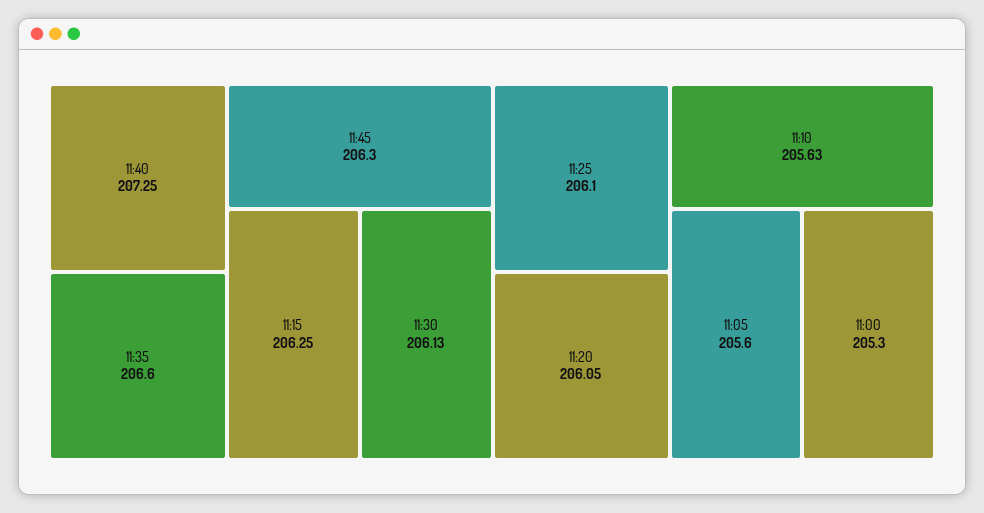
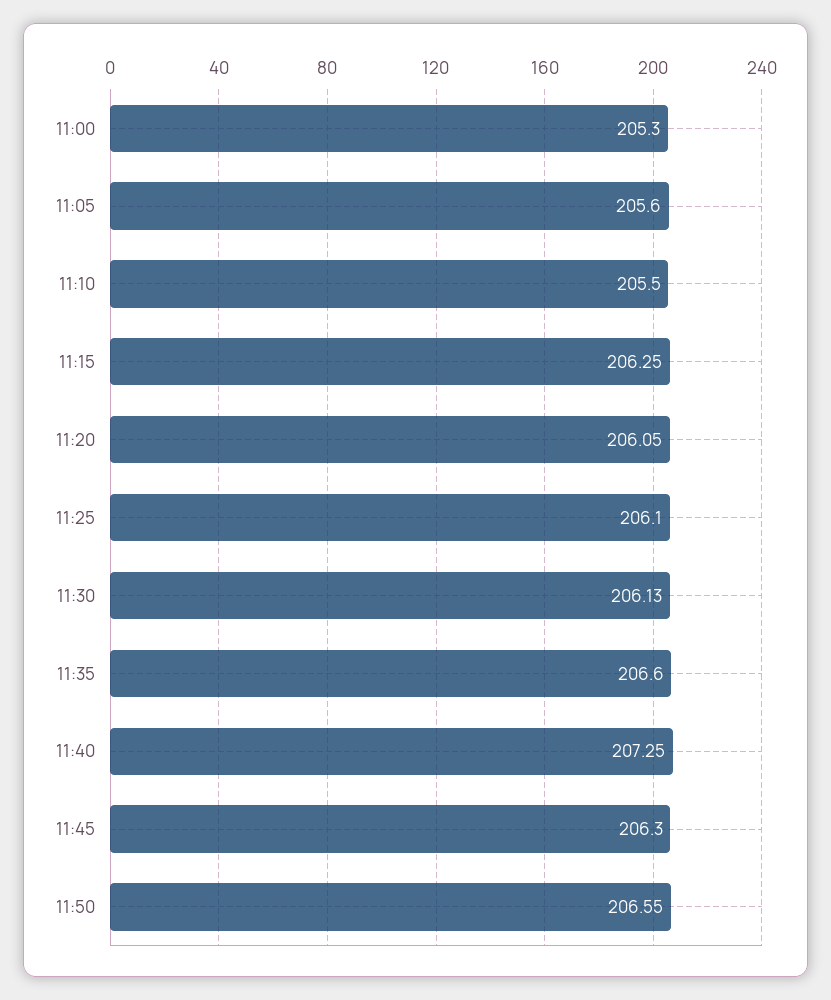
11:10: 205.63 -> 205.5
11:50: none -> 206.55

